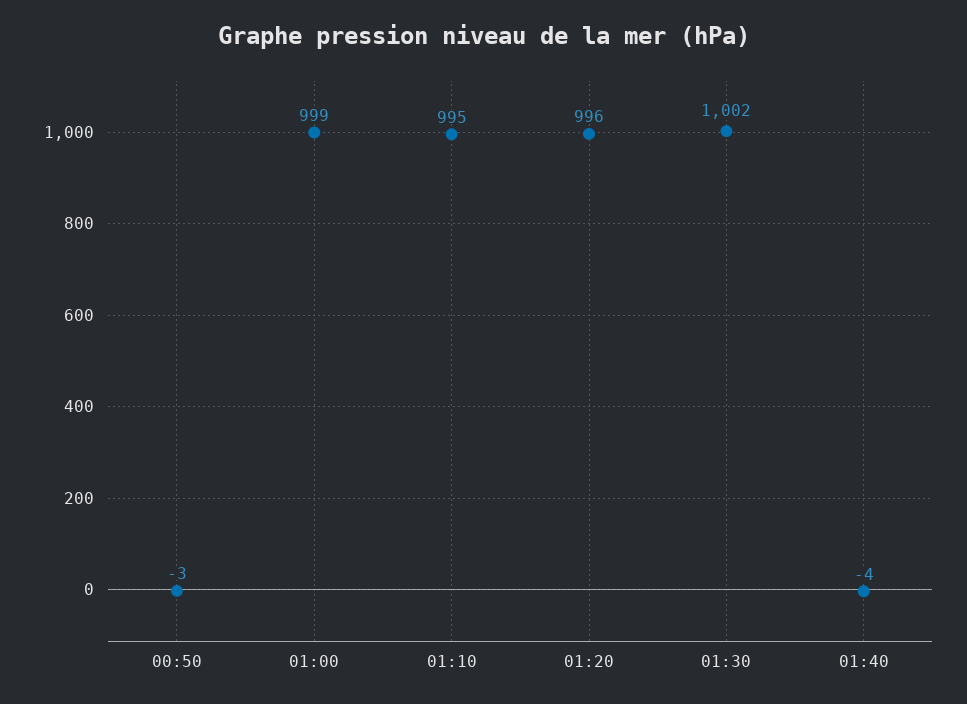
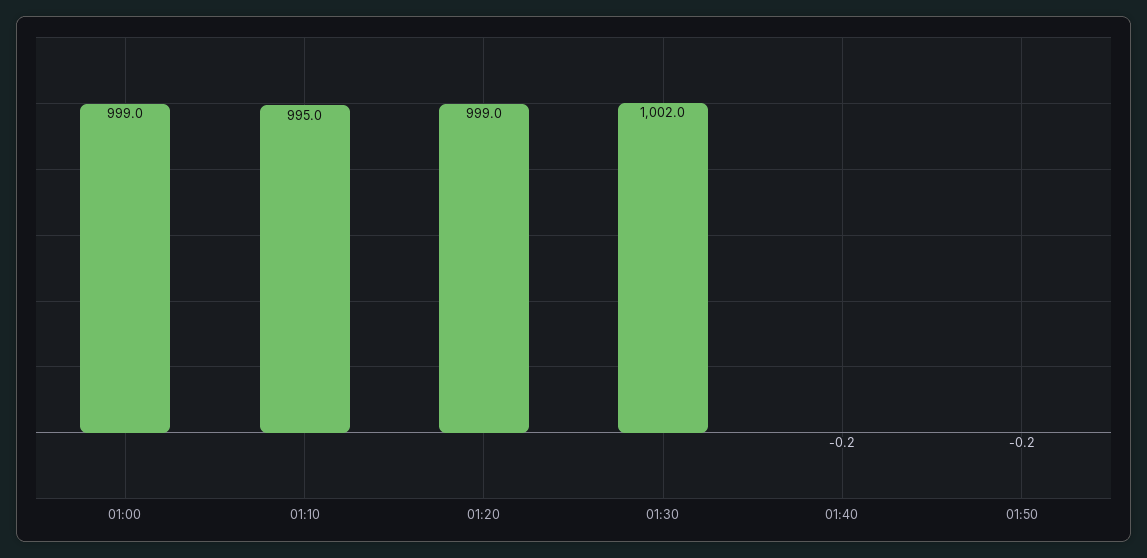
00:50: -3 -> none
01:20: 996 -> 999
01:40: -4 -> -0.2
01:50: none -> -0.2

